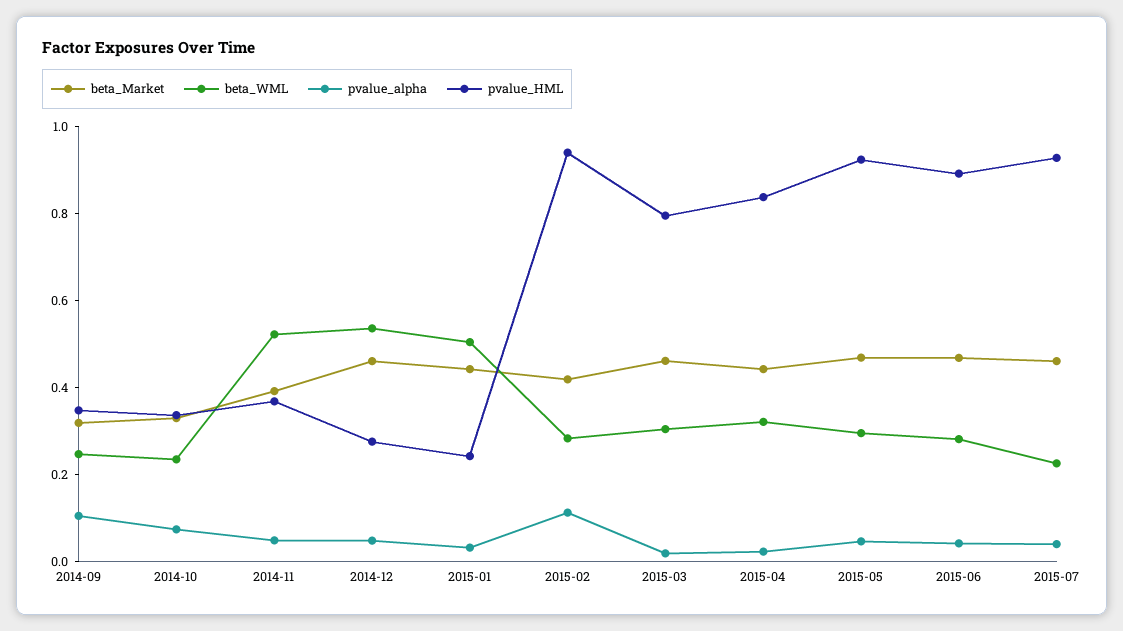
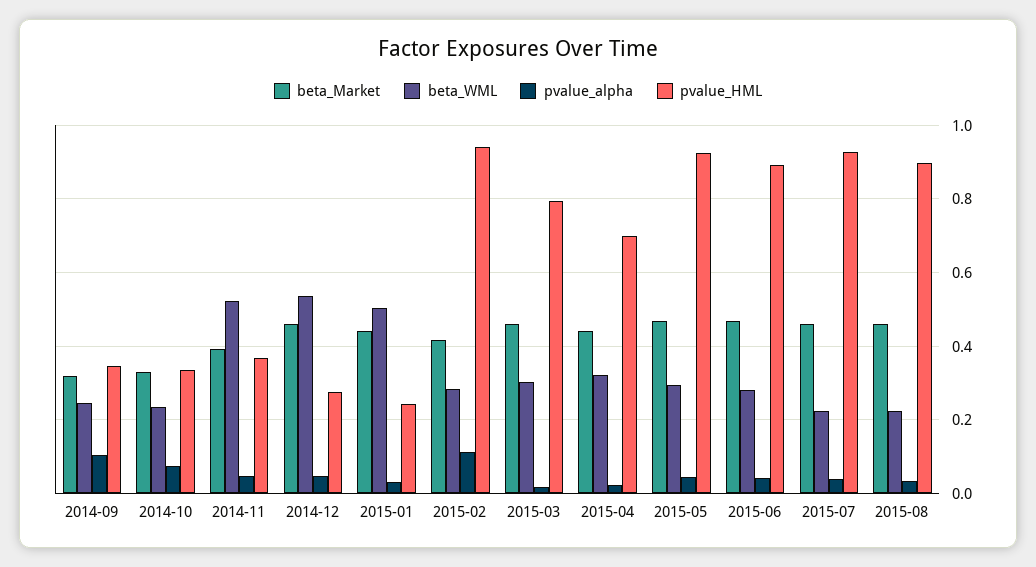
pvalue_HML, 2015-04: 0.85 -> 0.7
beta_Market, 2015-08: none -> 0.46
beta_WML, 2015-08: none -> 0.22
pvalue_alpha, 2015-08: none -> 0.04
pvalue_HML, 2015-08: none -> 0.9

